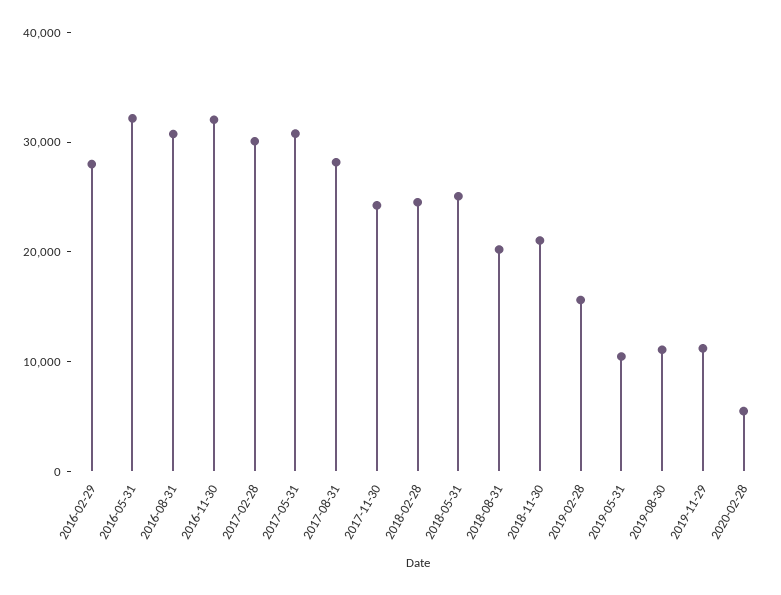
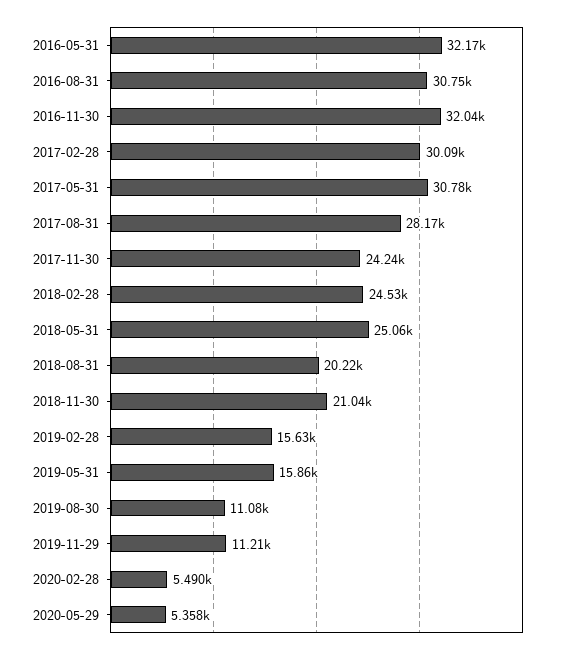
2016-02-29: 28000 -> none
2019-05-31: 10000 -> 15860
2020-05-29: none -> 5358

